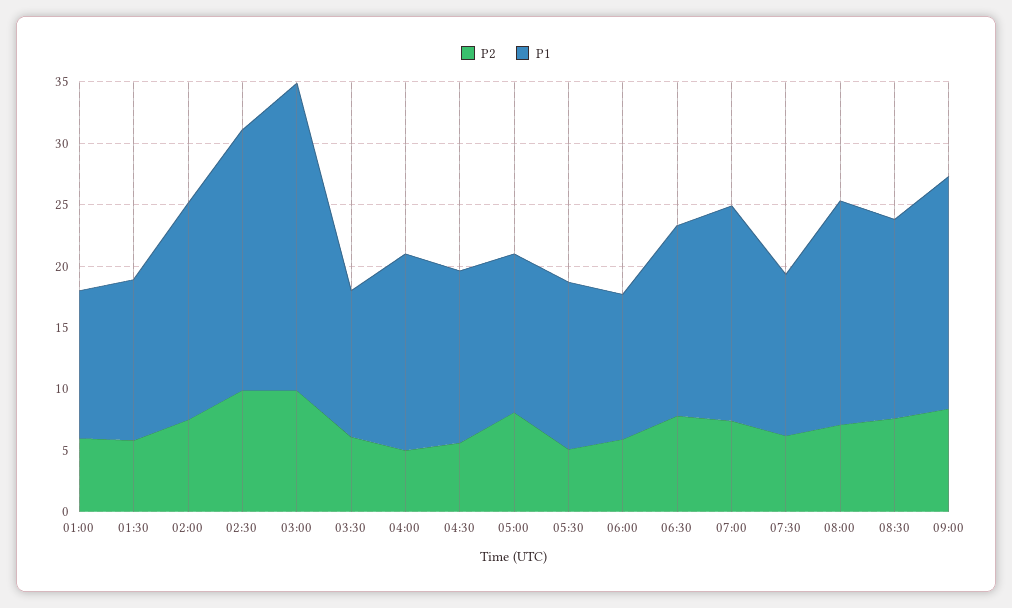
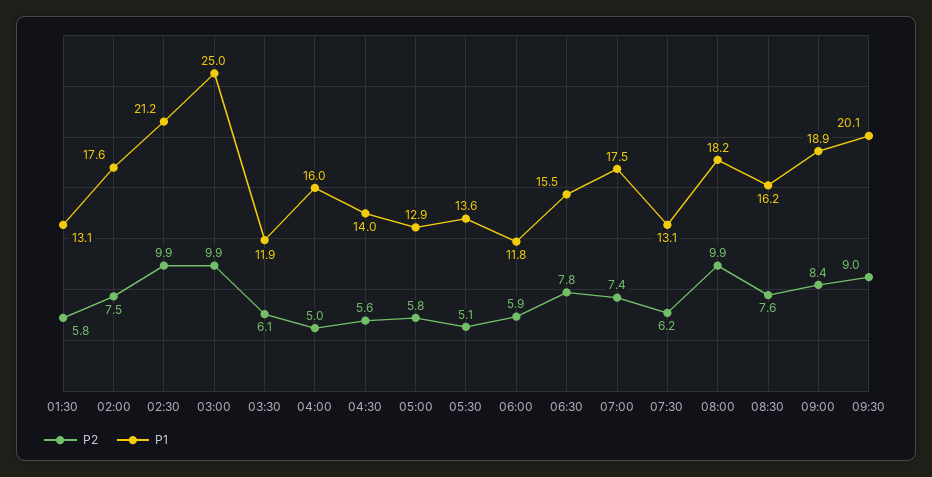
P2, 01:00: 6 -> none
P1, 01:00: 12 -> none
P2, 05:00: 8 -> 5.8
P2, 08:00: 7 -> 9.9
P2, 09:30: none -> 9
P1, 09:30: none -> 20.1

